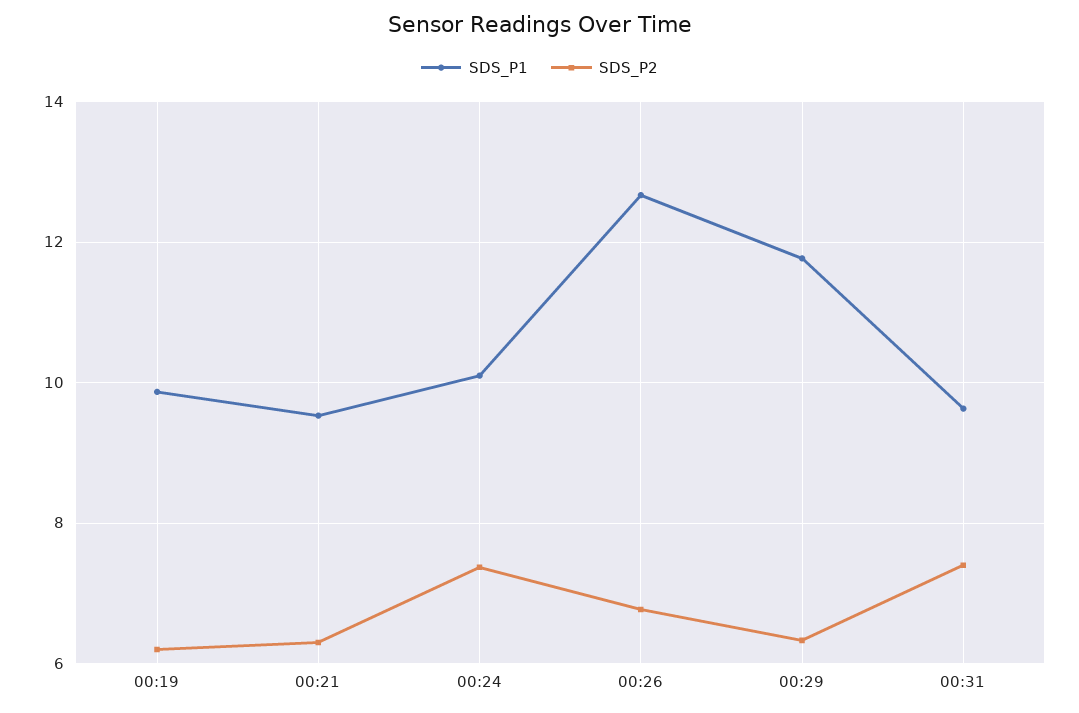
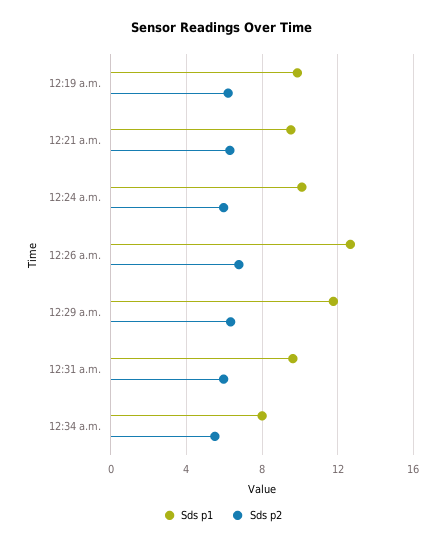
SDS_P2, 00:24: 7.4 -> 6
SDS_P2, 00:31: 7.4 -> 6
SDS_P1, 12:34 a.m.: none -> 8
SDS_P2, 12:34 a.m.: none -> 5.5

